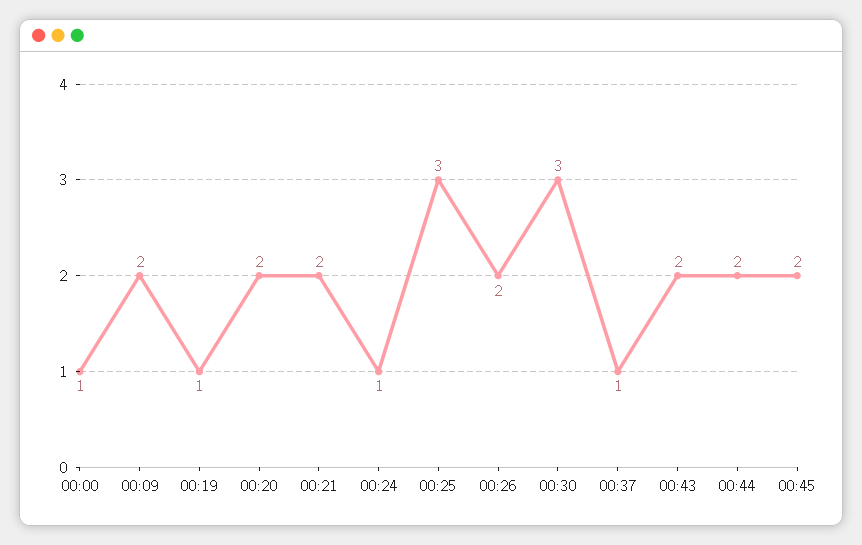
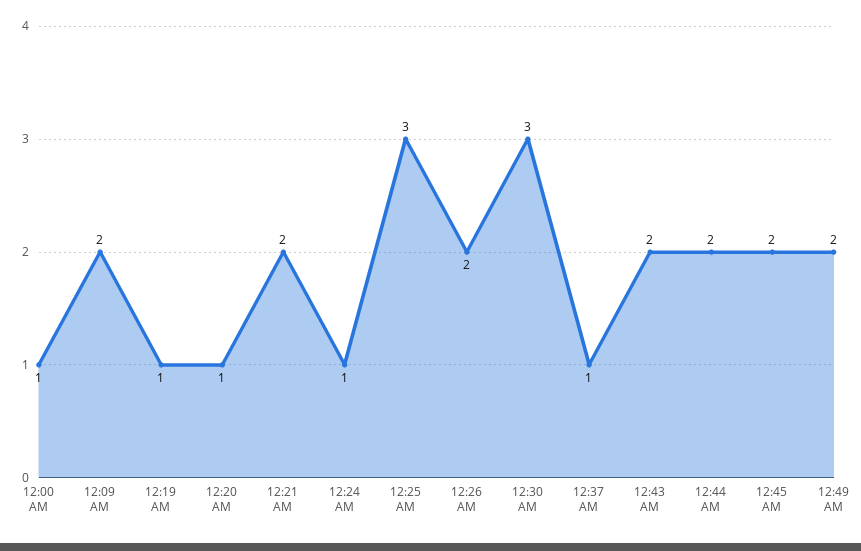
00:20: 2 -> 1
12:49 AM: none -> 2

